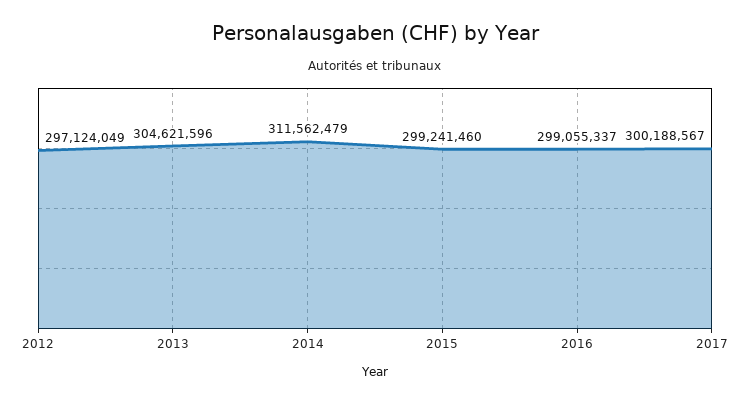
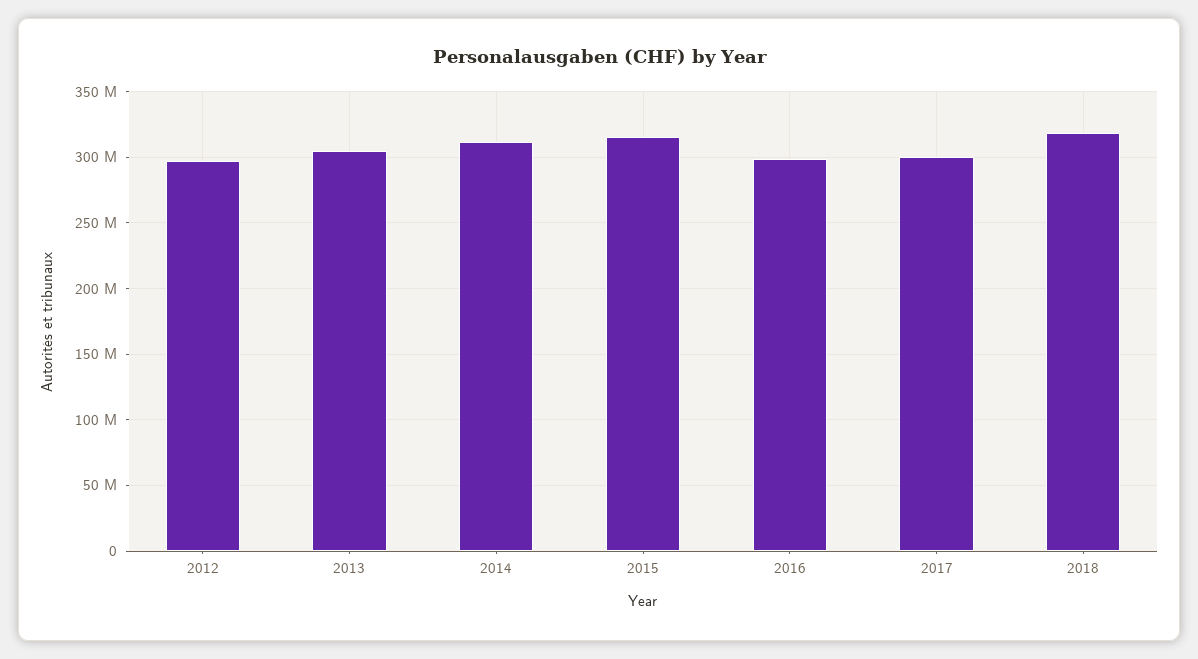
2015: 299241460 -> 315000000
2018: none -> 320000000

